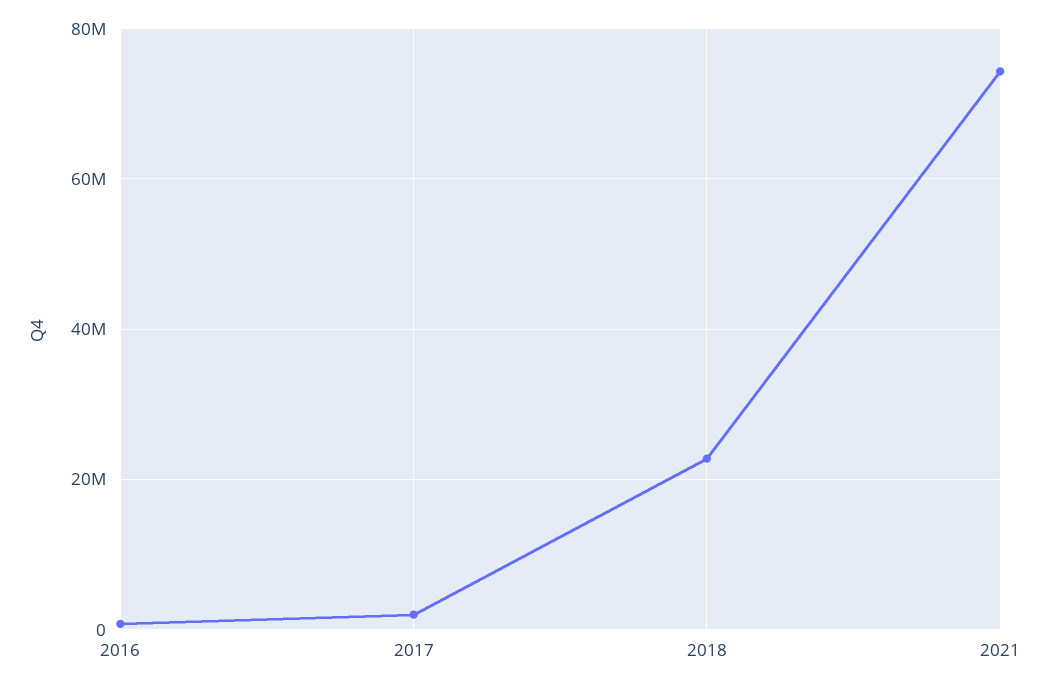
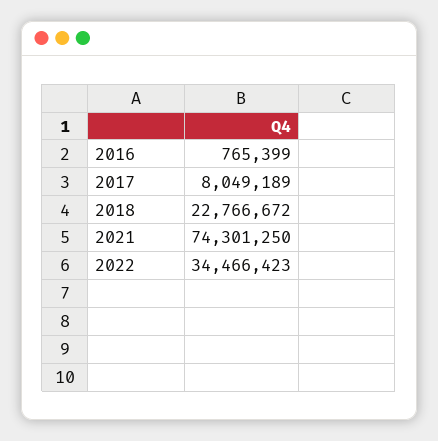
2017: 2000000 -> 8049189
2022: none -> 34466423

